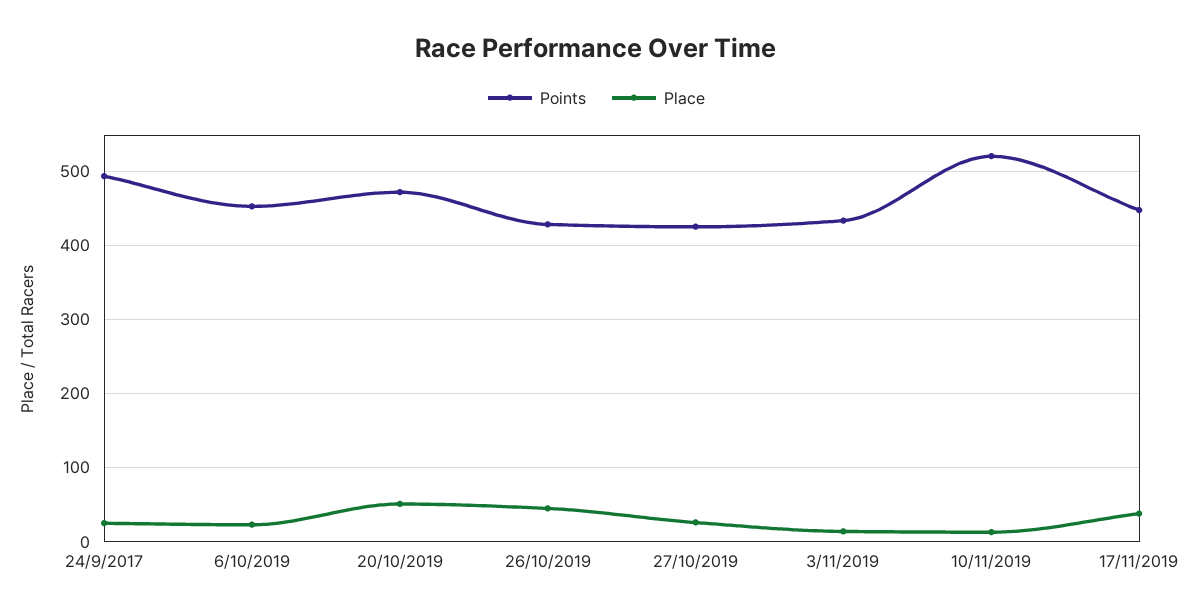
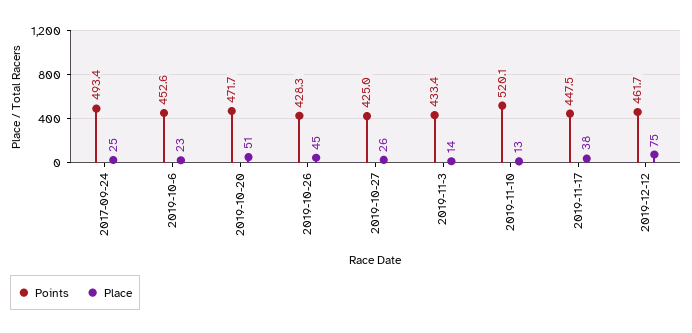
Points, 2019-12-12: none -> 461.7
Place, 2019-12-12: none -> 75

